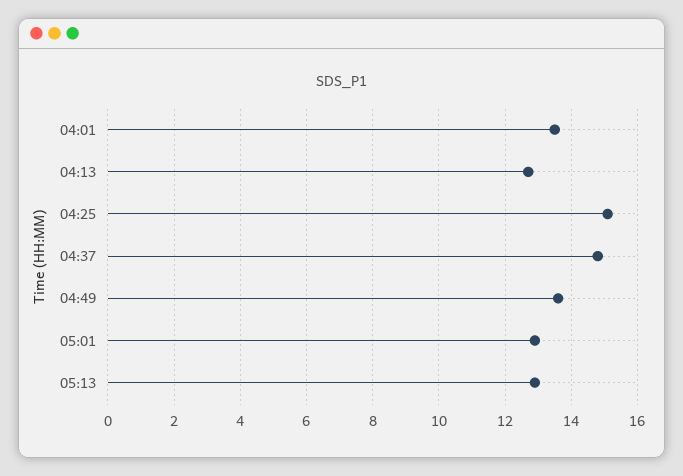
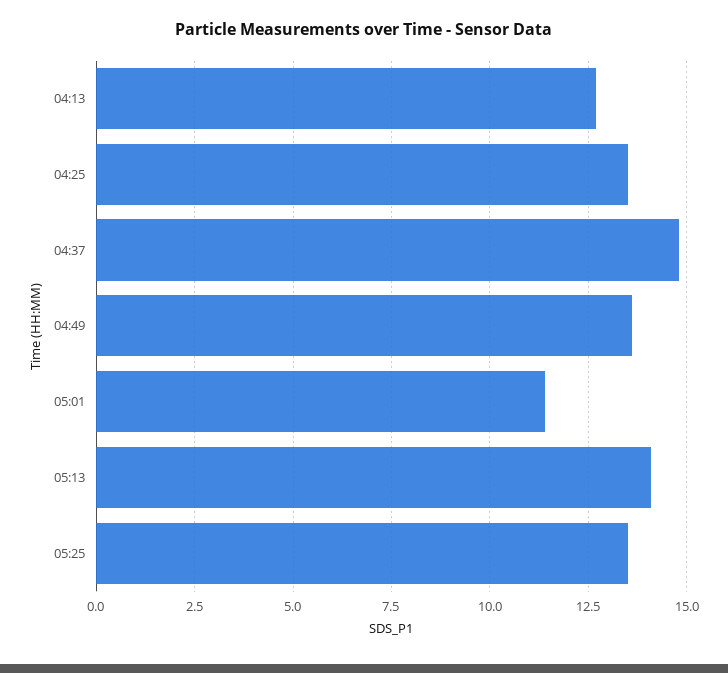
04:01: 13.5 -> none
04:25: 15 -> 13.5
05:01: 13 -> 11.5
05:13: 13 -> 14
05:25: none -> 13.5

